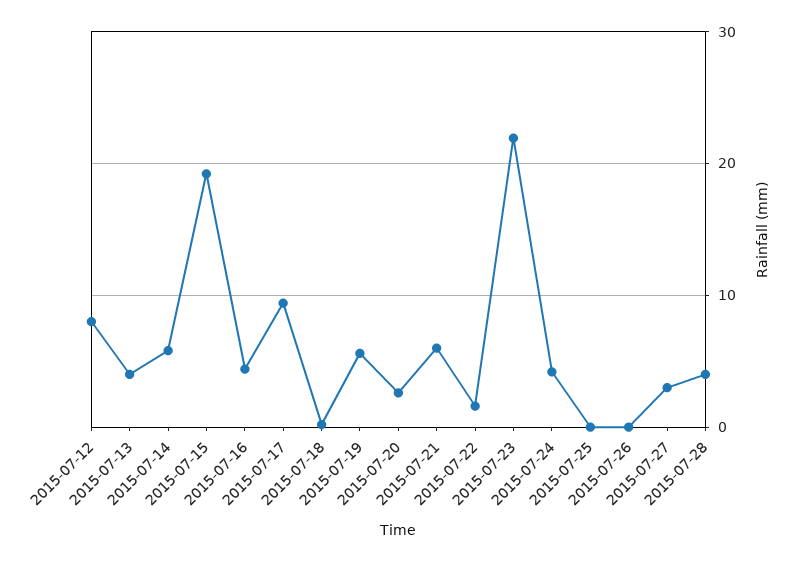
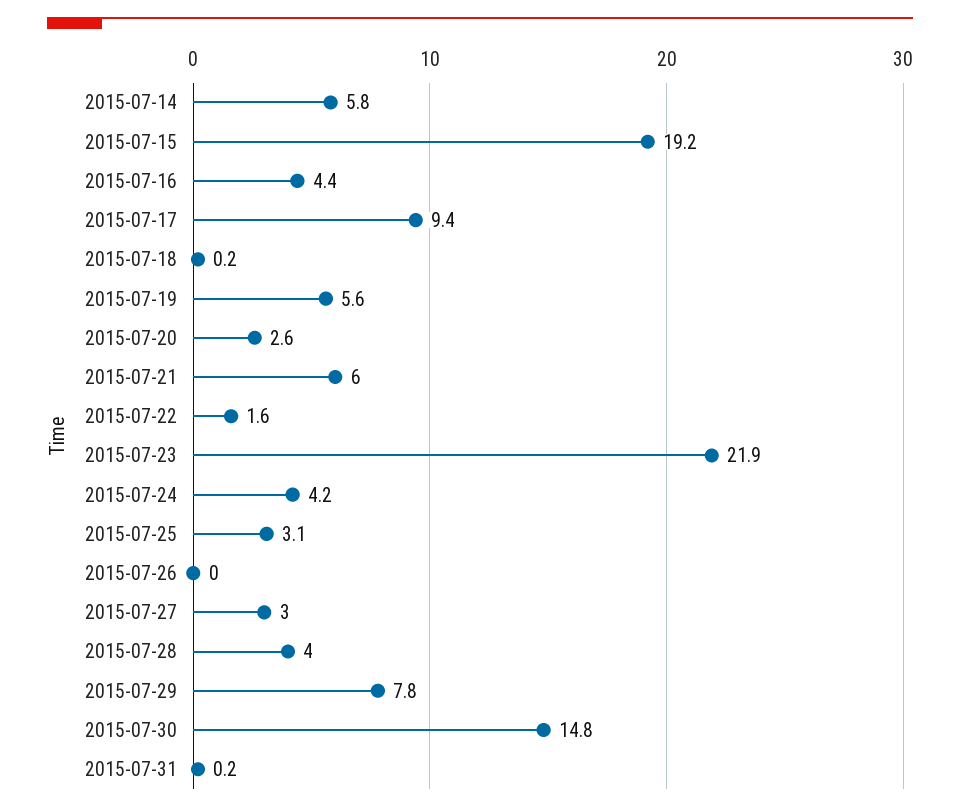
2015-07-12: 8 -> none
2015-07-13: 4 -> none
2015-07-25: 0 -> 3.1
2015-07-29: none -> 7.8
2015-07-30: none -> 14.8
2015-07-31: none -> 0.2

